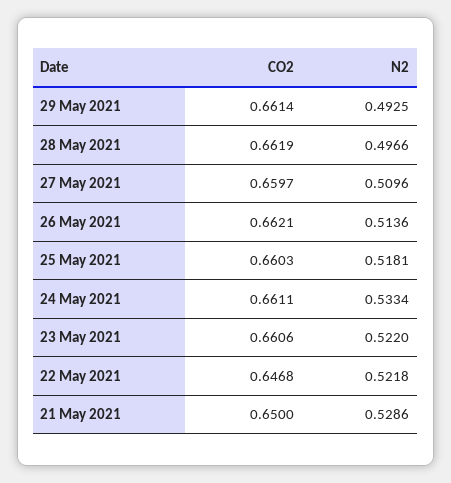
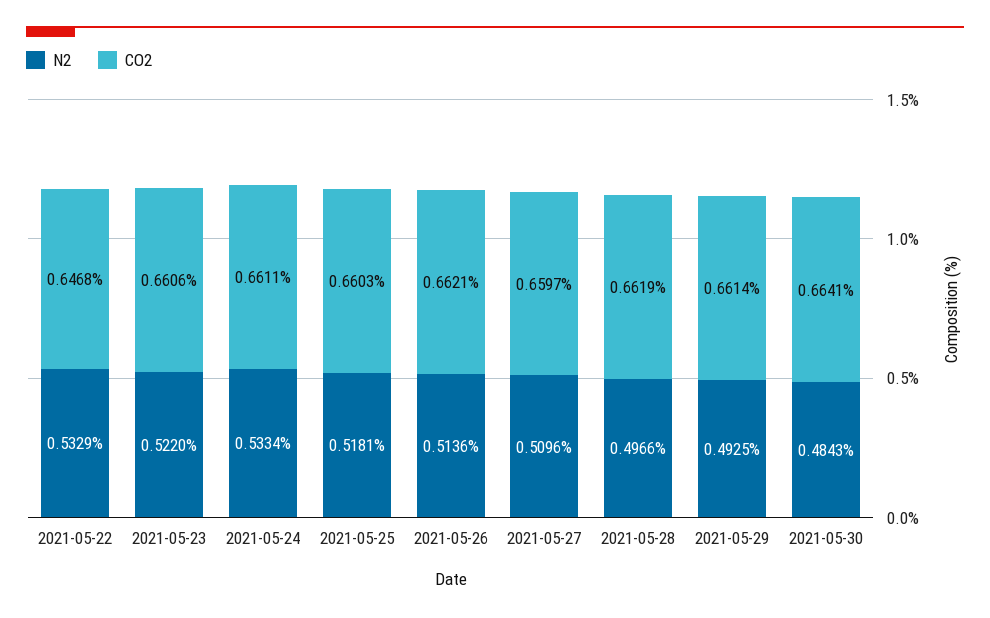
N2, 22 May 2021: 0.5218 -> 0.5329
CO2, 21 May 2021: 0.65 -> none
N2, 21 May 2021: 0.5286 -> none
N2, 2021-05-30: none -> 0.4843
CO2, 2021-05-30: none -> 0.6641

